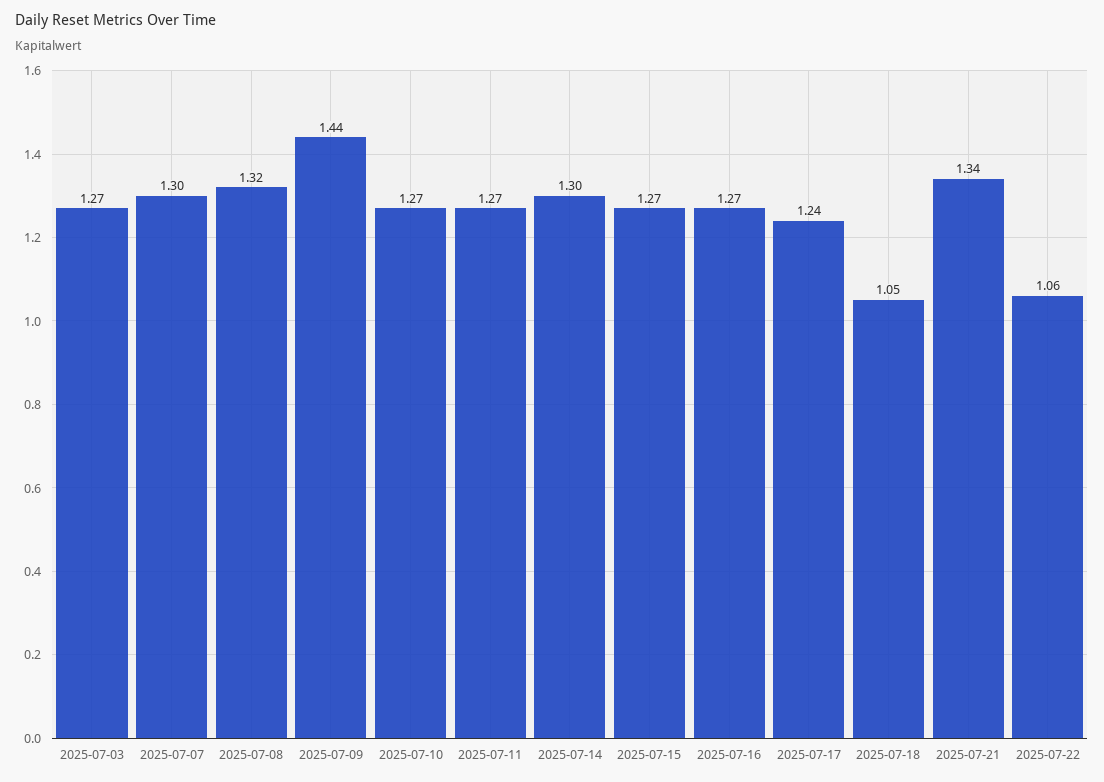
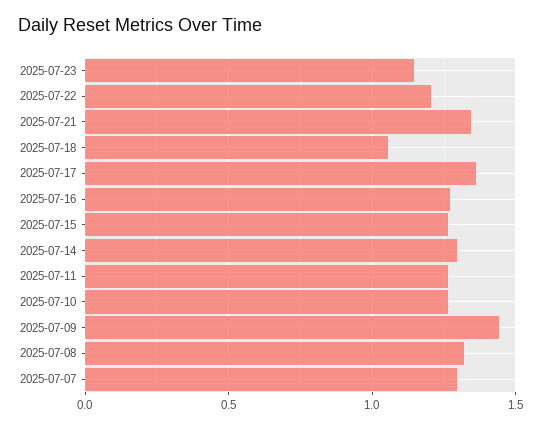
2025-07-03: 1.27 -> none
2025-07-17: 1.24 -> 1.35
2025-07-22: 1.06 -> 1.2
2025-07-23: none -> 1.15

